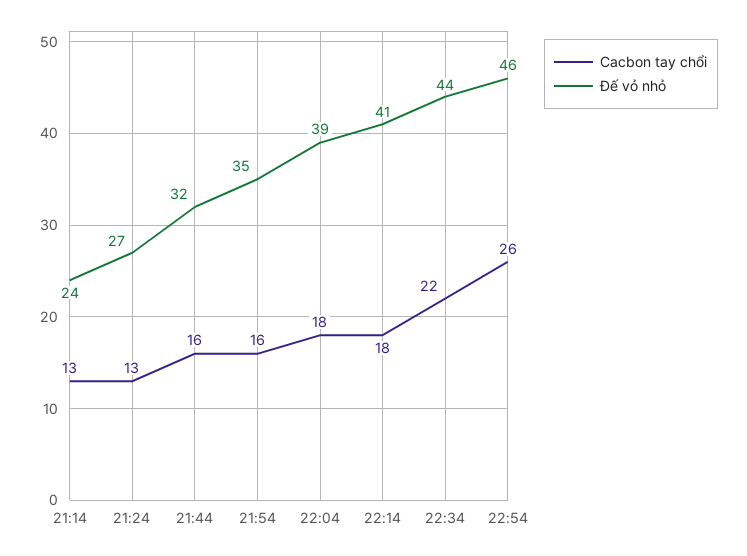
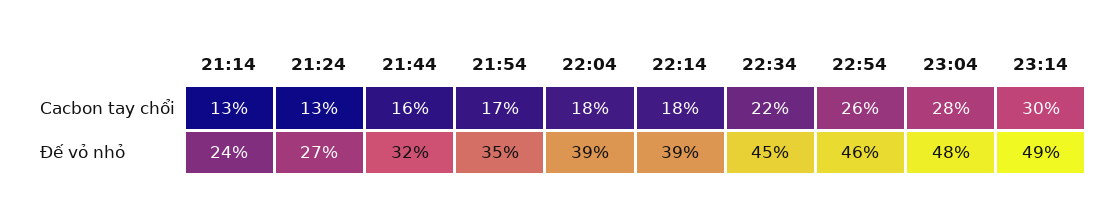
Cacbon tay chổi, 21:54: 16 -> 17
Đế vỏ nhỏ, 22:14: 41 -> 39
Đế vỏ nhỏ, 22:34: 44 -> 45
Cacbon tay chổi, 23:04: none -> 28
Cacbon tay chổi, 23:14: none -> 30
Đế vỏ nhỏ, 23:04: none -> 48
Đế vỏ nhỏ, 23:14: none -> 49

